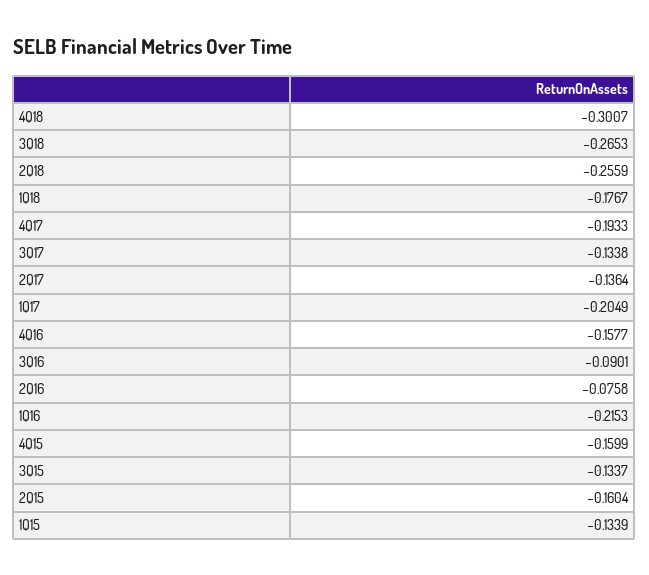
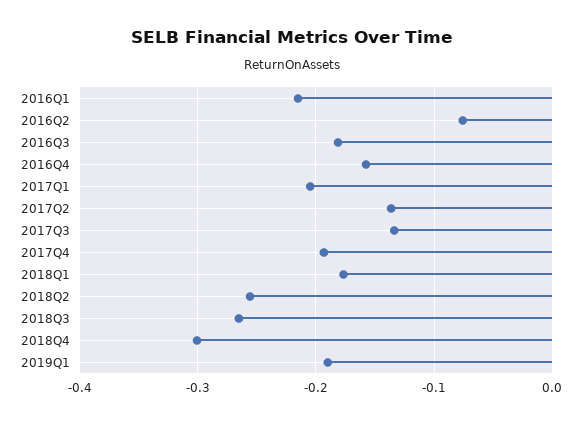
3Q16: -0.0901 -> -0.18
4Q15: -0.1599 -> none
3Q15: -0.1337 -> none
2Q15: -0.1604 -> none
1Q15: -0.1339 -> none
2019Q1: none -> -0.19

